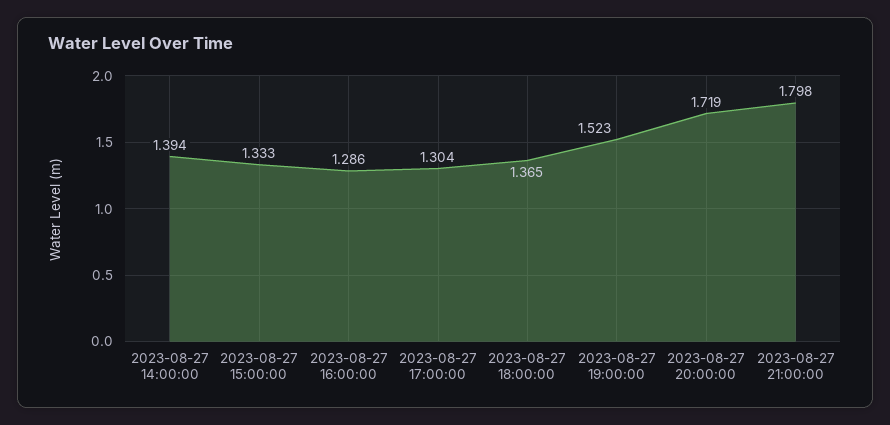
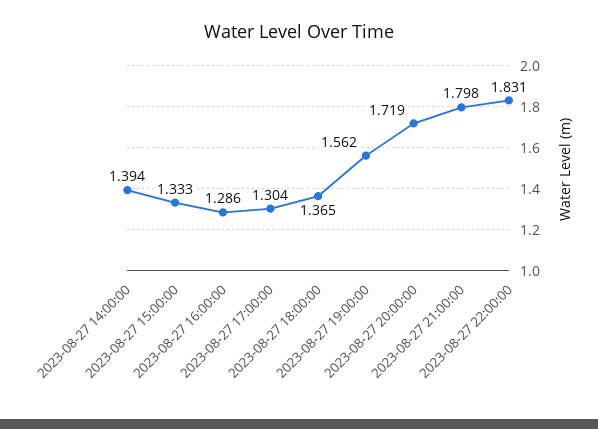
2023-08-27 19:00:00: 1.523 -> 1.562
2023-08-27 22:00:00: none -> 1.831

